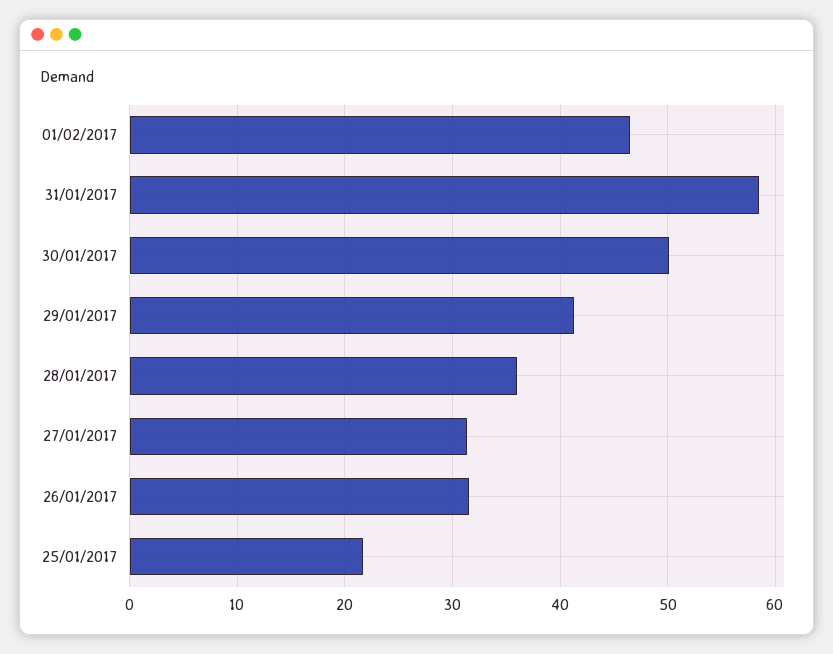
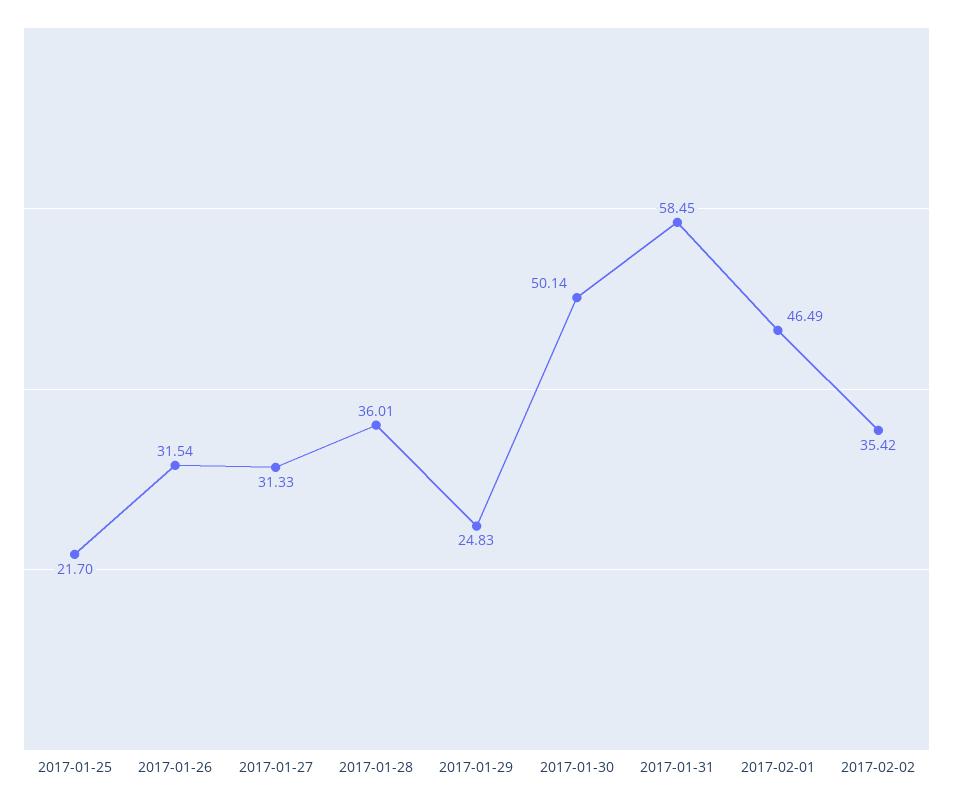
29/01/2017: 41 -> 24.83
2017-02-02: none -> 35.42

